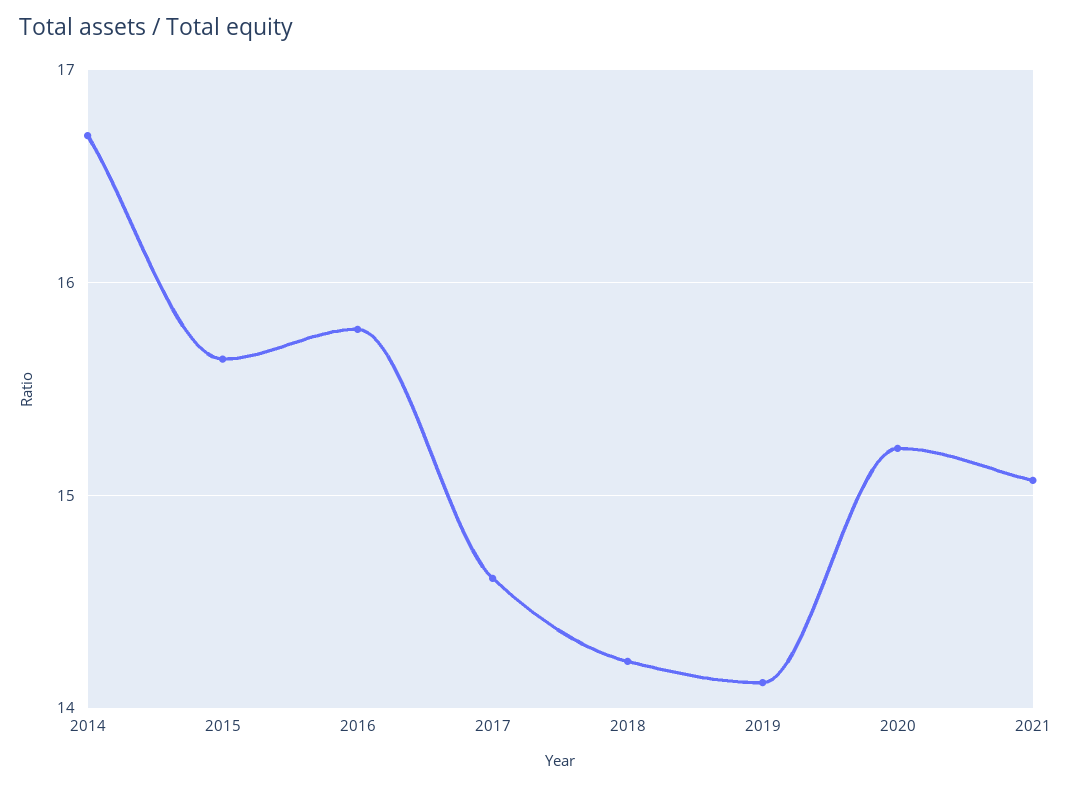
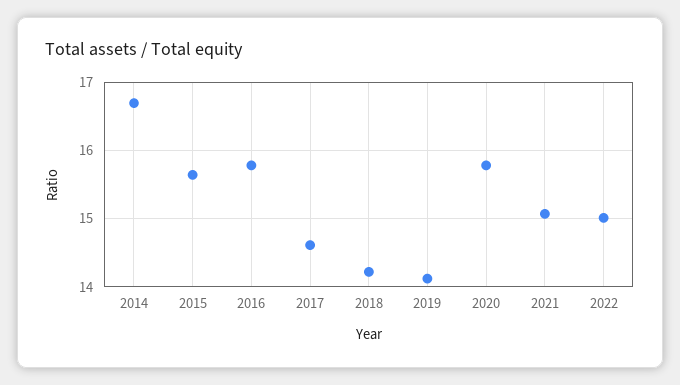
2020: 15.2 -> 15.8
2022: none -> 15

